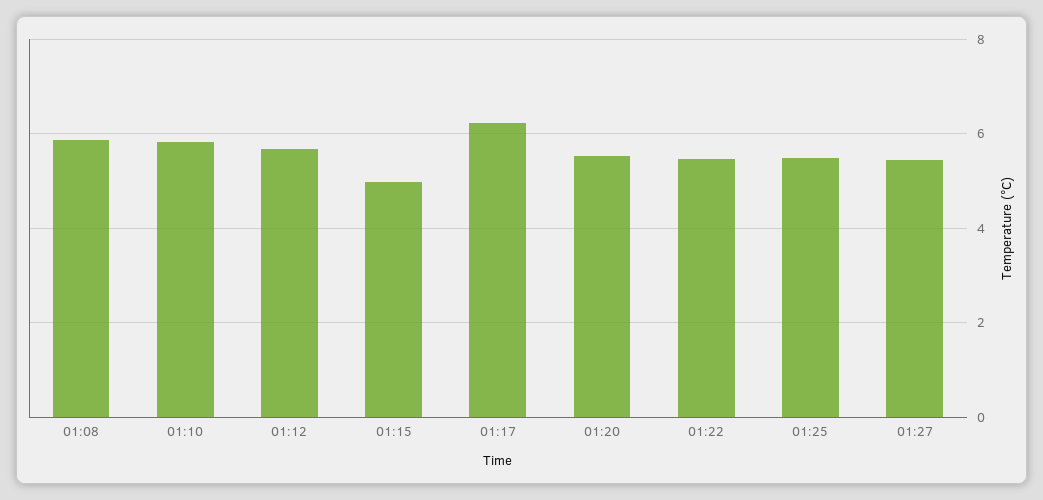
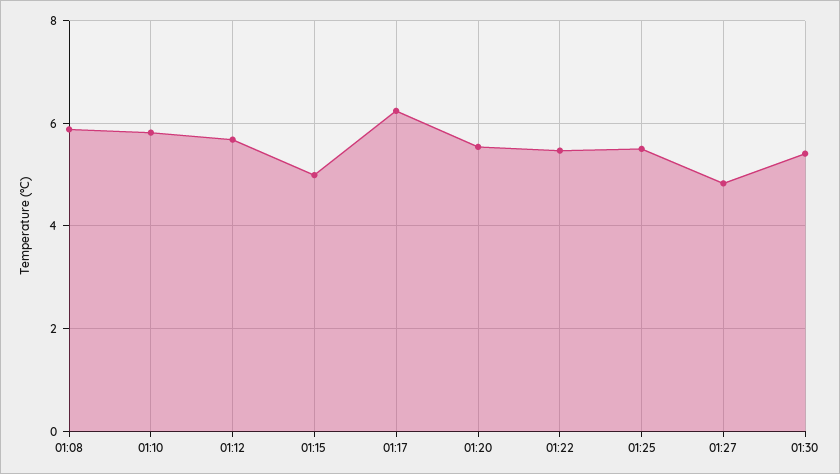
01:27: 5.4 -> 4.8
01:30: none -> 5.4

